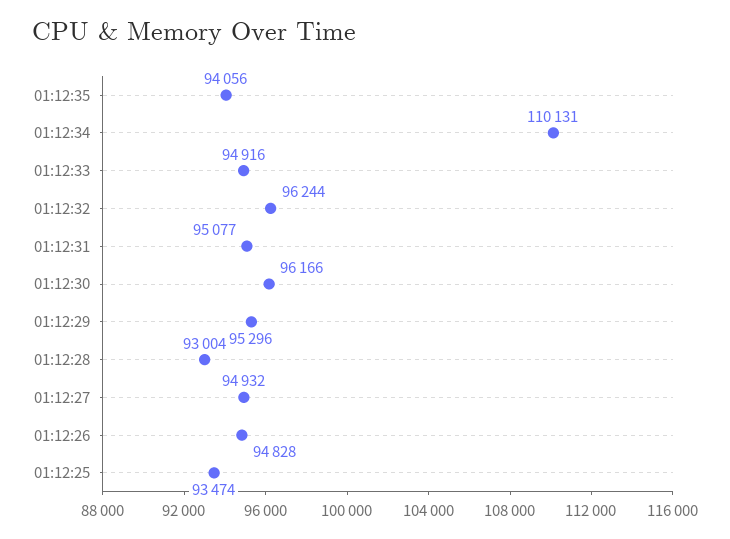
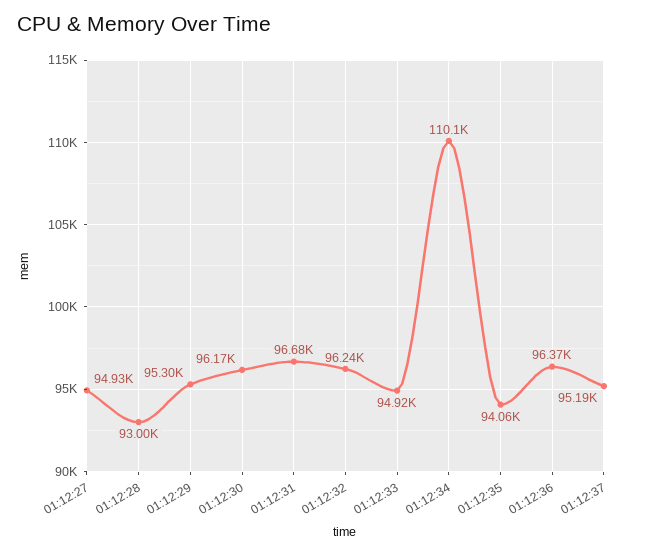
01:12:31: 95077 -> 96680
01:12:26: 94828 -> none
01:12:25: 93474 -> none
01:12:36: none -> 96370
01:12:37: none -> 95190

